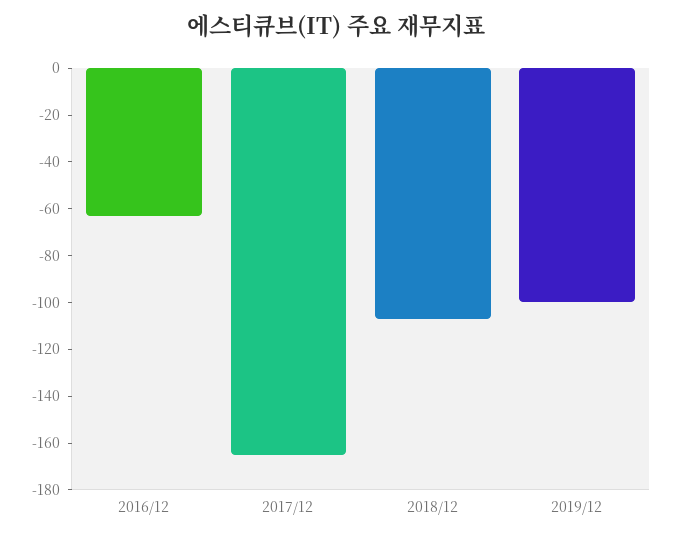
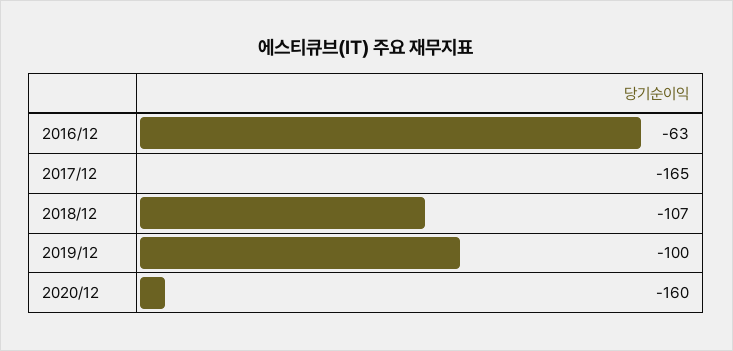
2020/12: none -> -160

